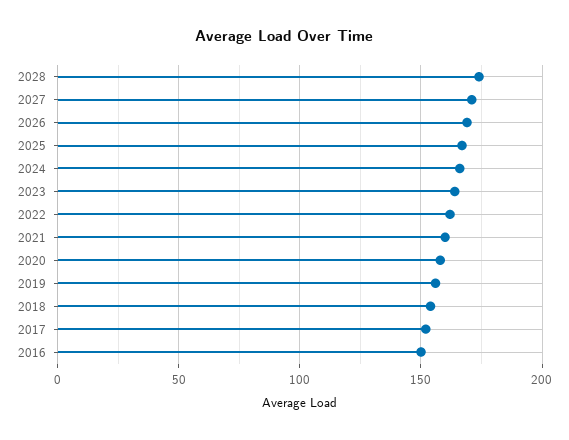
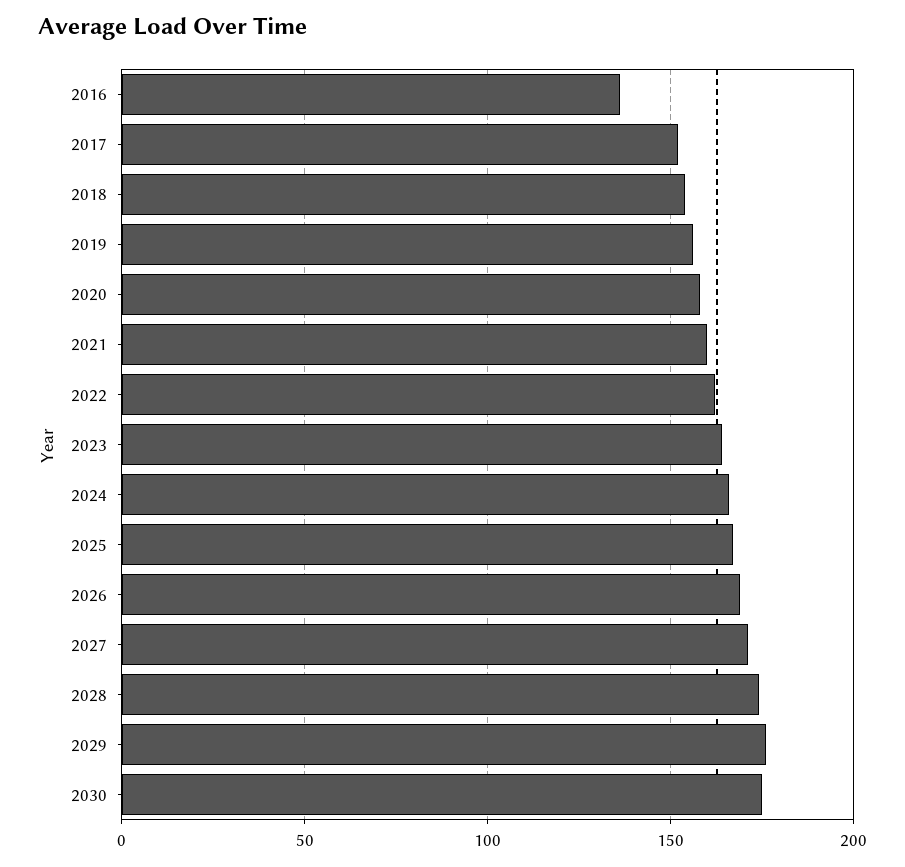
2016: 150 -> 135
2029: none -> 175
2030: none -> 175

